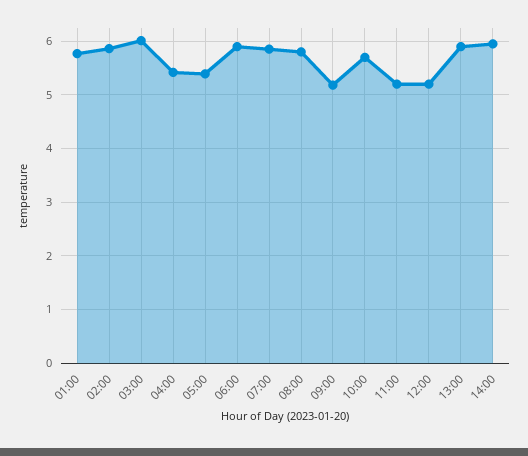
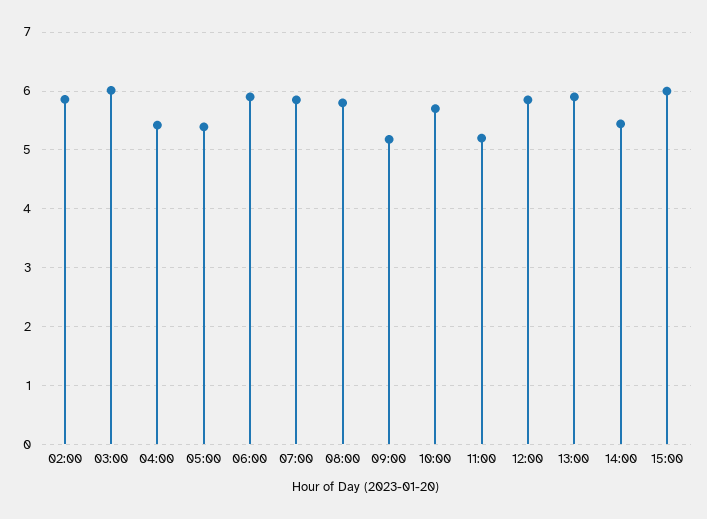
01:00: 5.8 -> none
12:00: 5.2 -> 5.8
14:00: 6 -> 5.4
15:00: none -> 6

